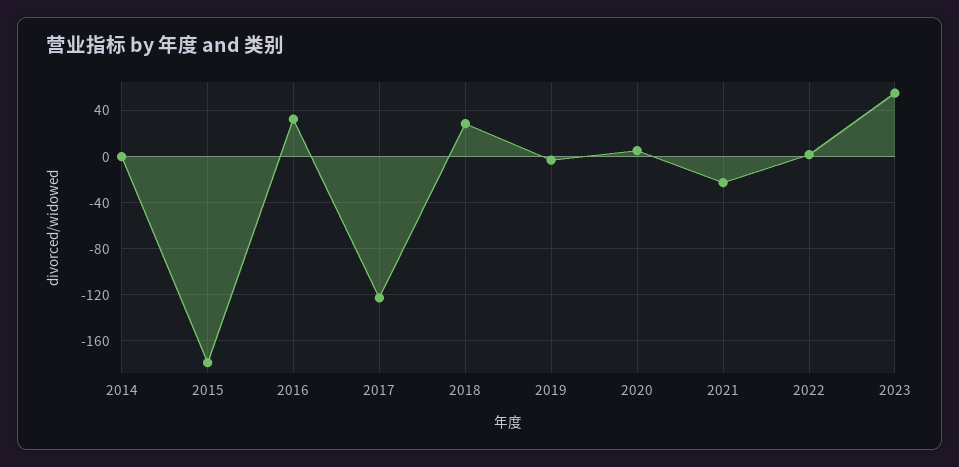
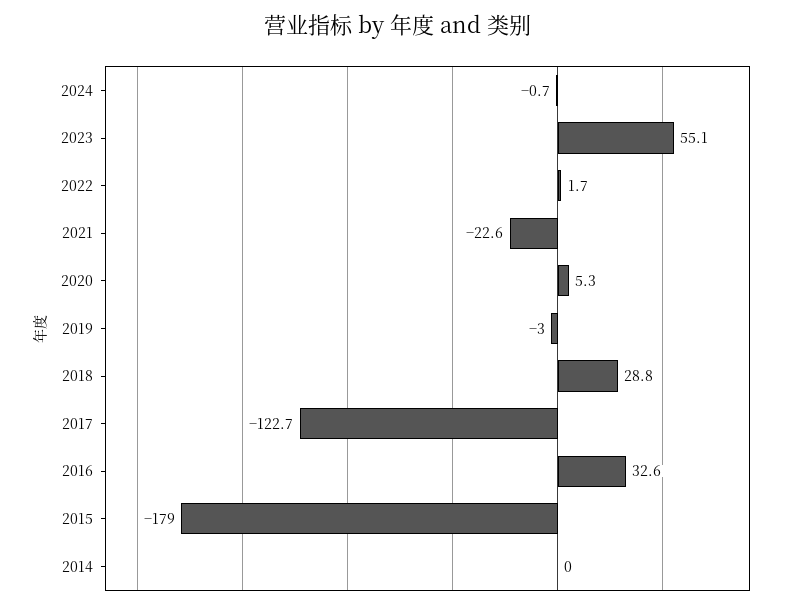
2024: none -> -0.7

